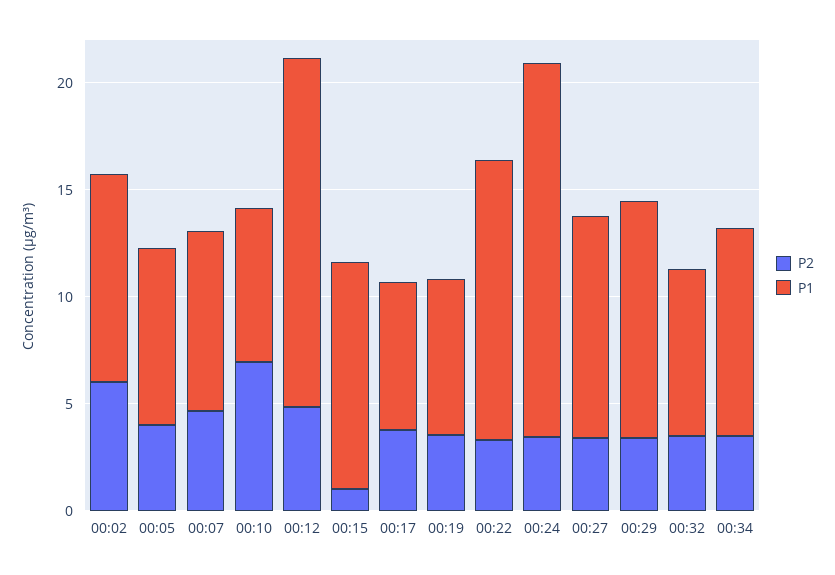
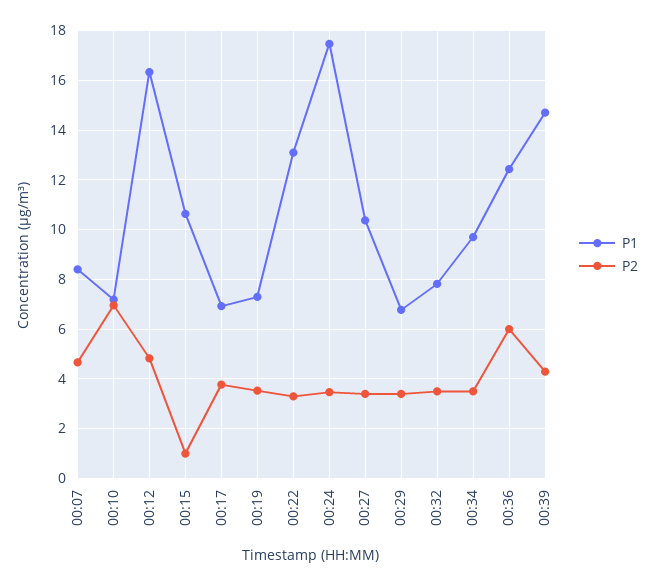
P2, 00:02: 6 -> none
P1, 00:02: 10 -> none
P2, 00:05: 4 -> none
P1, 00:05: 8 -> none
P1, 00:29: 11 -> 6.75
P1, 00:36: none -> 12.5
P2, 00:36: none -> 6
P1, 00:39: none -> 14.75
P2, 00:39: none -> 4.25

